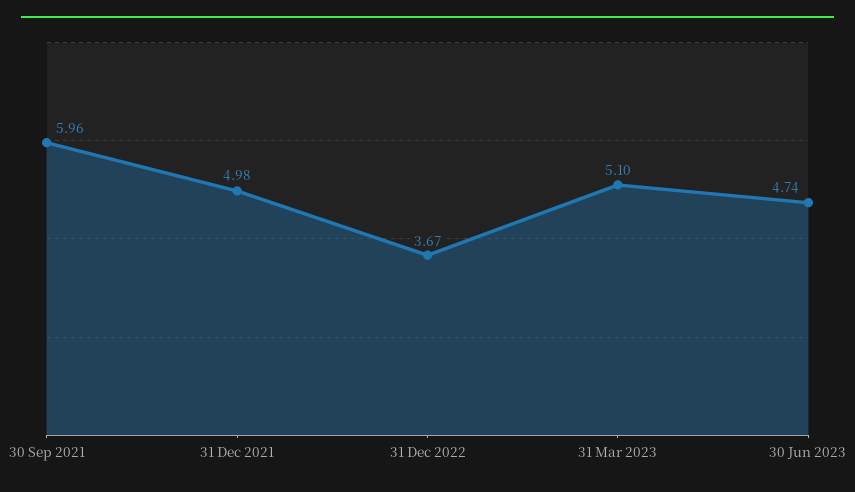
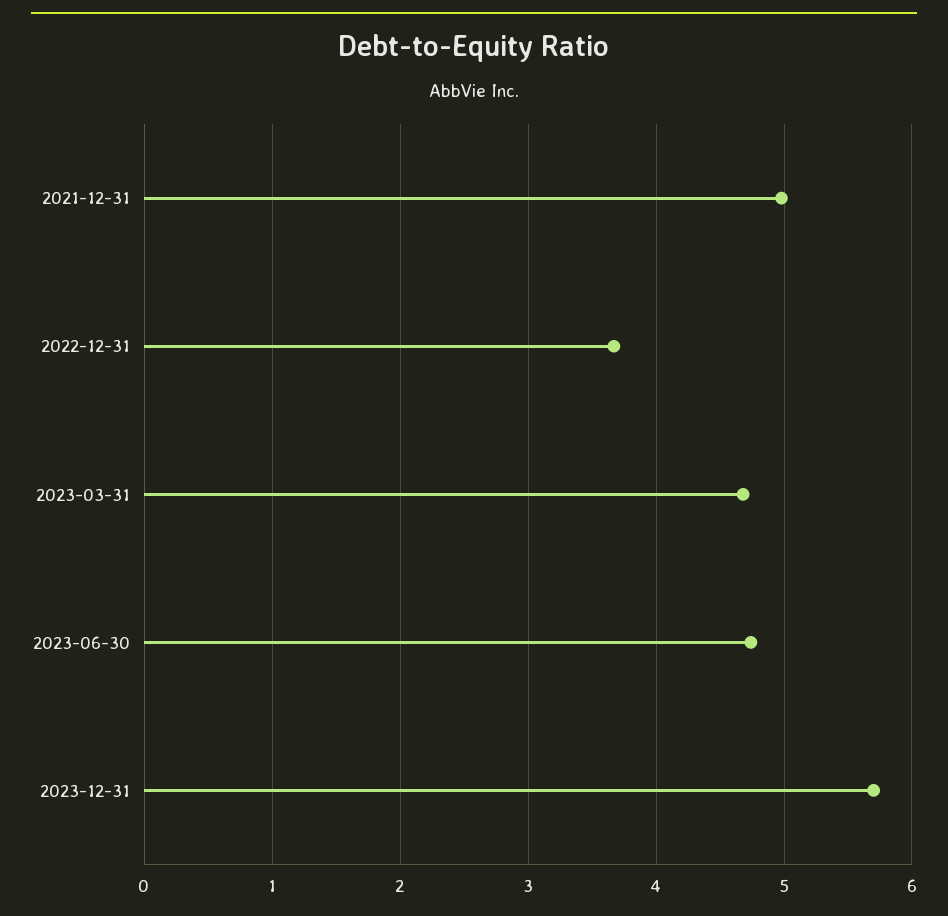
30 Sep 2021: 5.96 -> none
31 Mar 2023: 5.1 -> 4.7
2023-12-31: none -> 5.7

